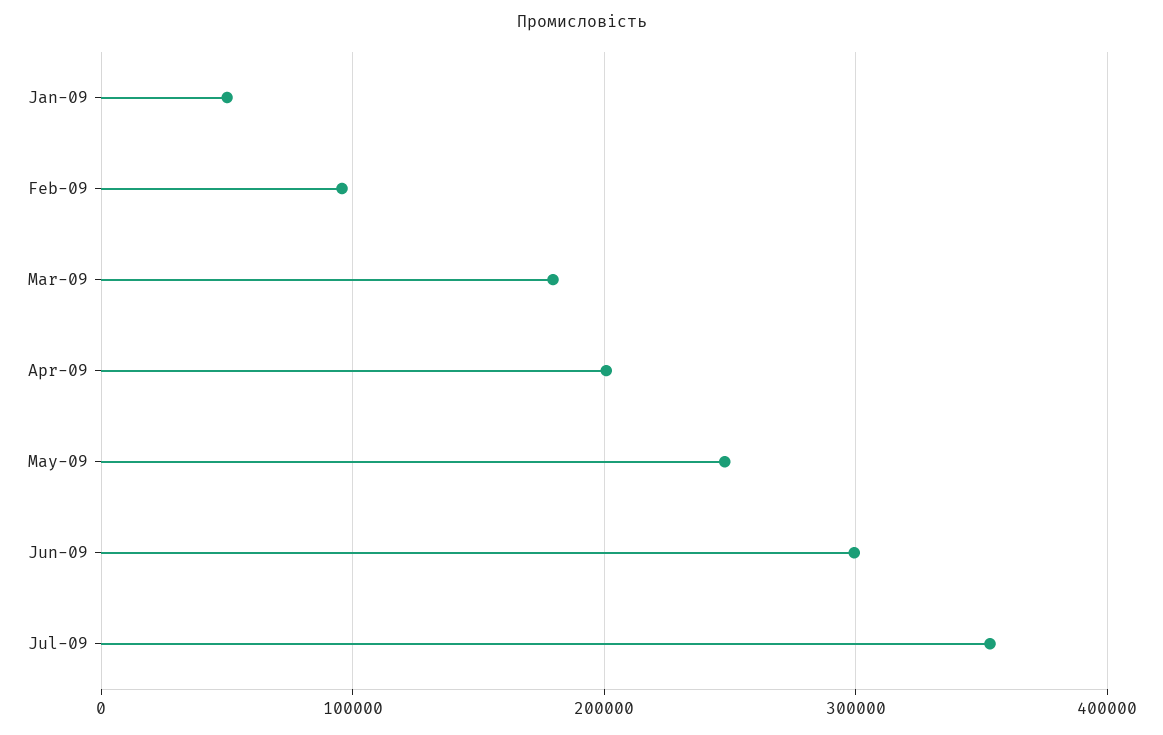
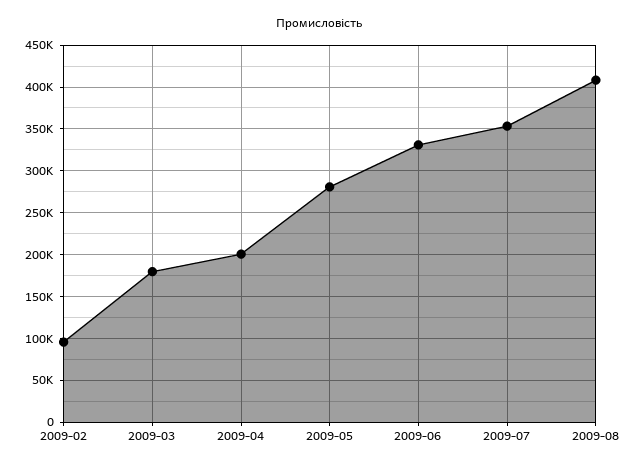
Jan-09: 50000 -> none
May-09: 250000 -> 280000
Jun-09: 300000 -> 330000
2009-08: none -> 410000

